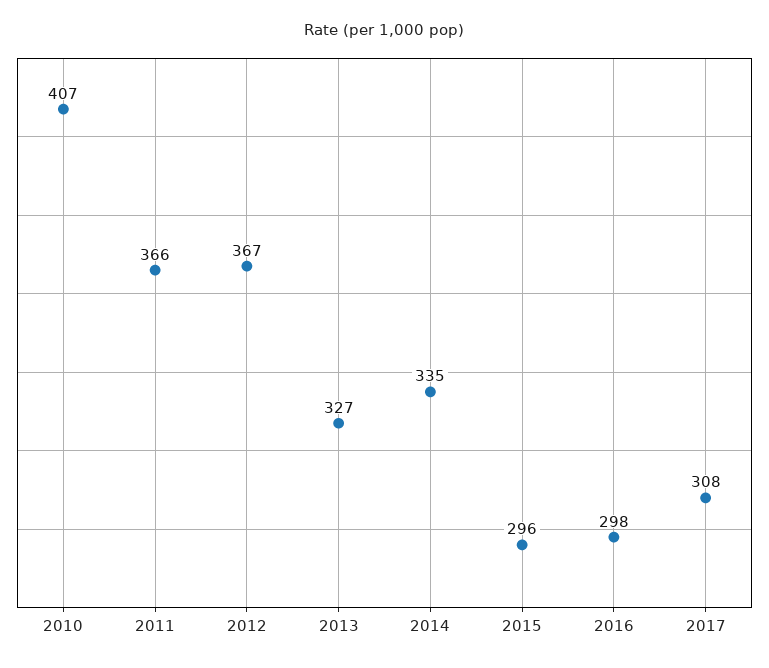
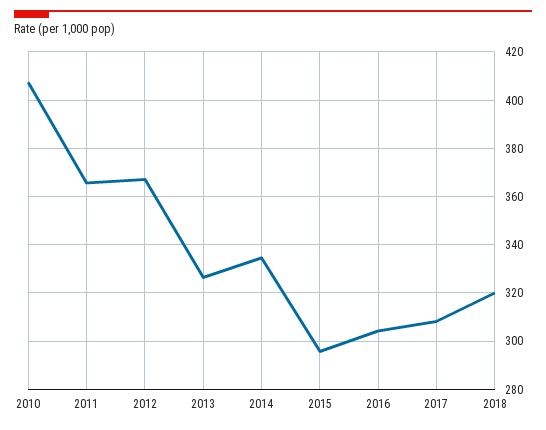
2016: 298 -> 305
2018: none -> 320

